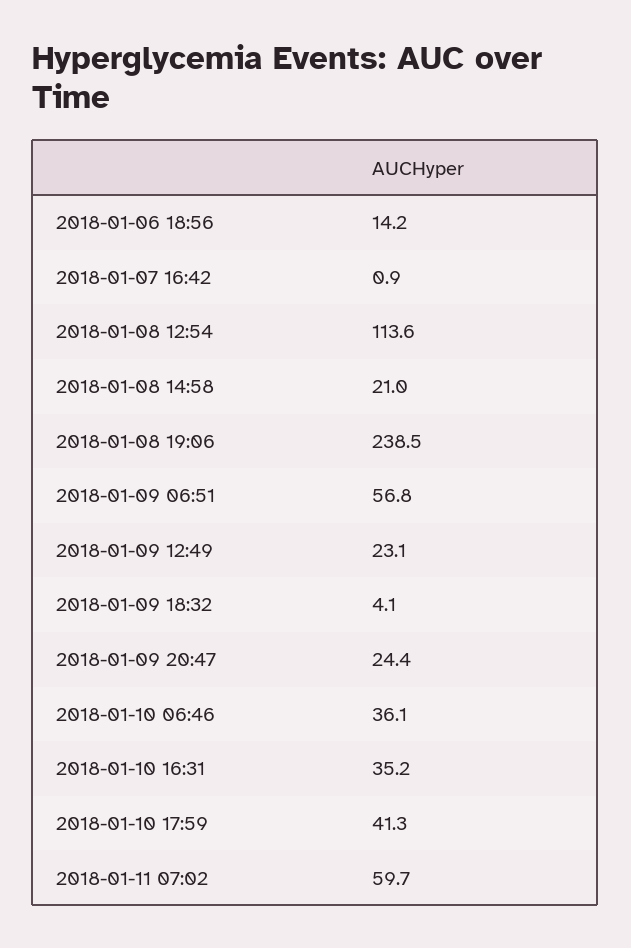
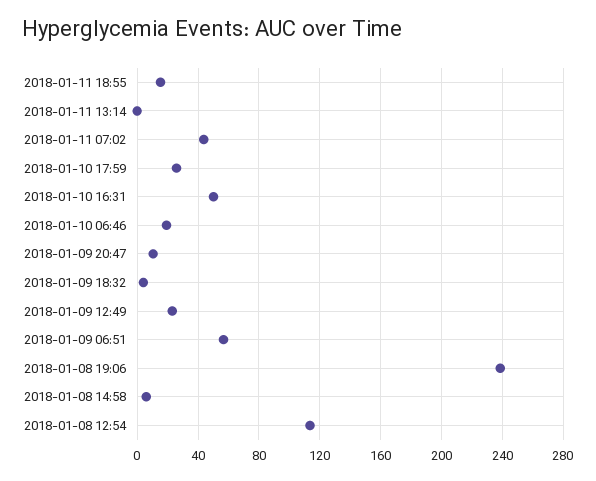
2018-01-06 18:56: 14.2 -> none
2018-01-07 16:42: 0.9 -> none
2018-01-08 14:58: 21 -> 5
2018-01-09 20:47: 24.4 -> 10
2018-01-10 06:46: 36.1 -> 20
2018-01-10 16:31: 35.2 -> 50
2018-01-10 17:59: 41.3 -> 25
2018-01-11 07:02: 59.7 -> 45
2018-01-11 18:55: none -> 15
2018-01-11 13:14: none -> 0

